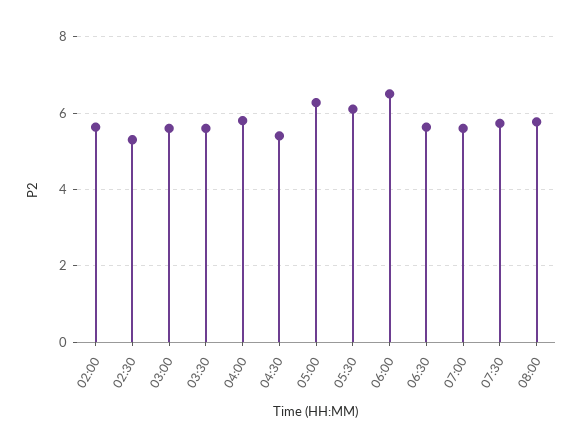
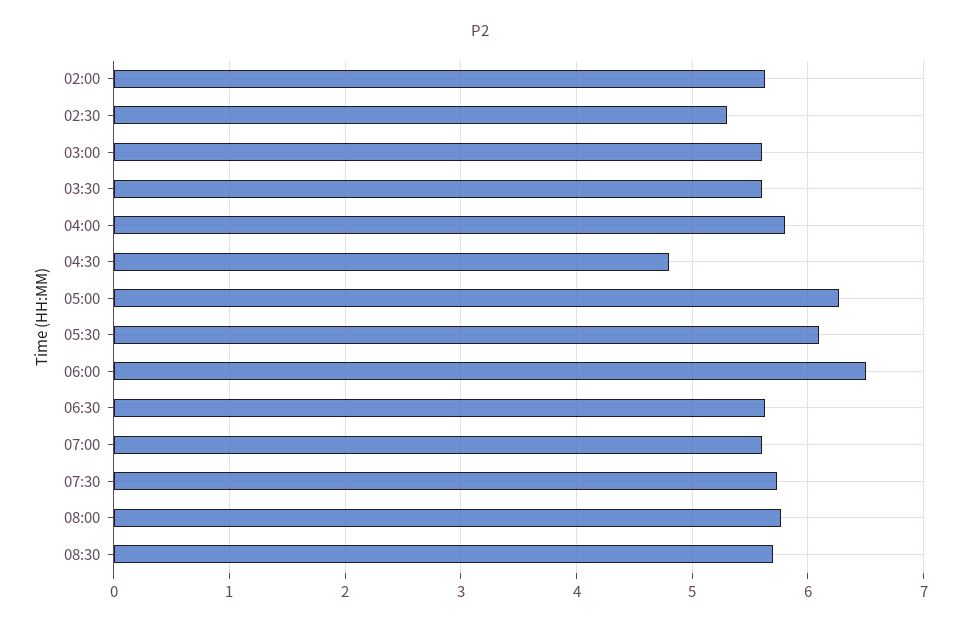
04:30: 5.4 -> 4.8
08:30: none -> 5.7

